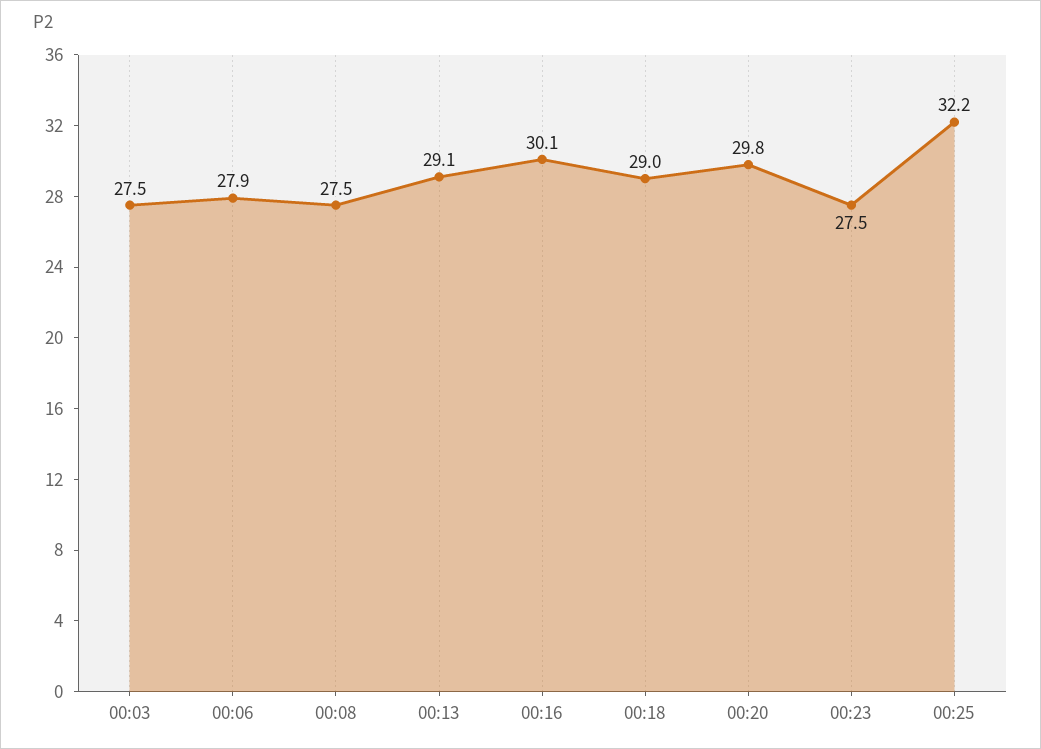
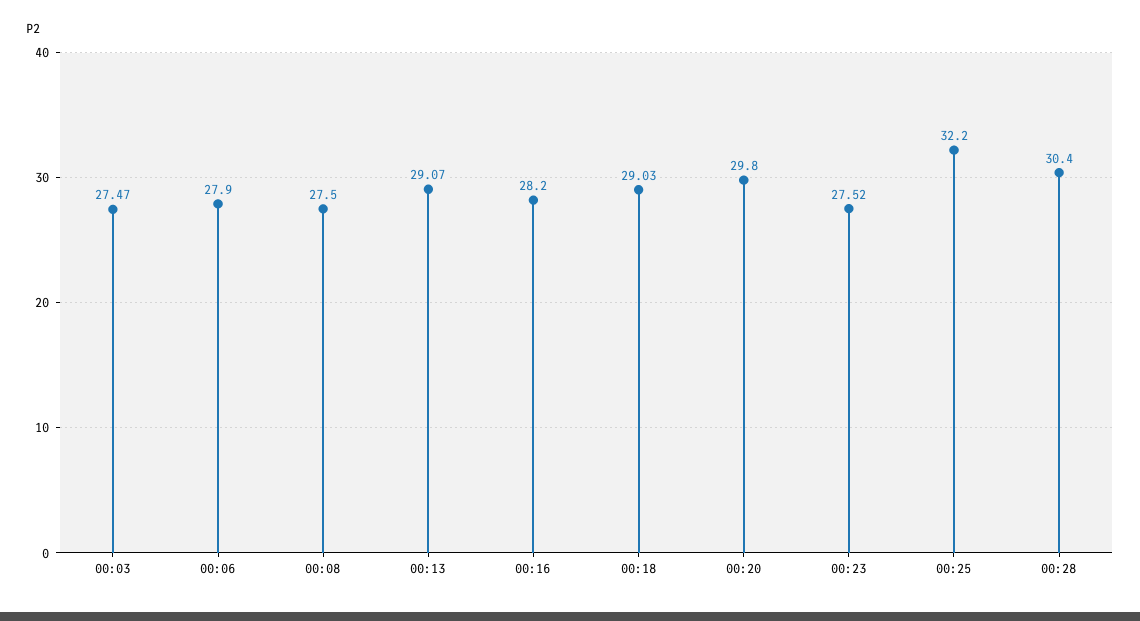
00:16: 30.1 -> 28.2
00:28: none -> 30.4

